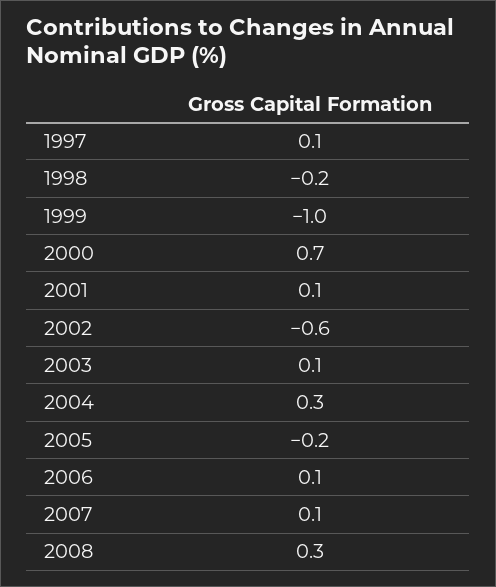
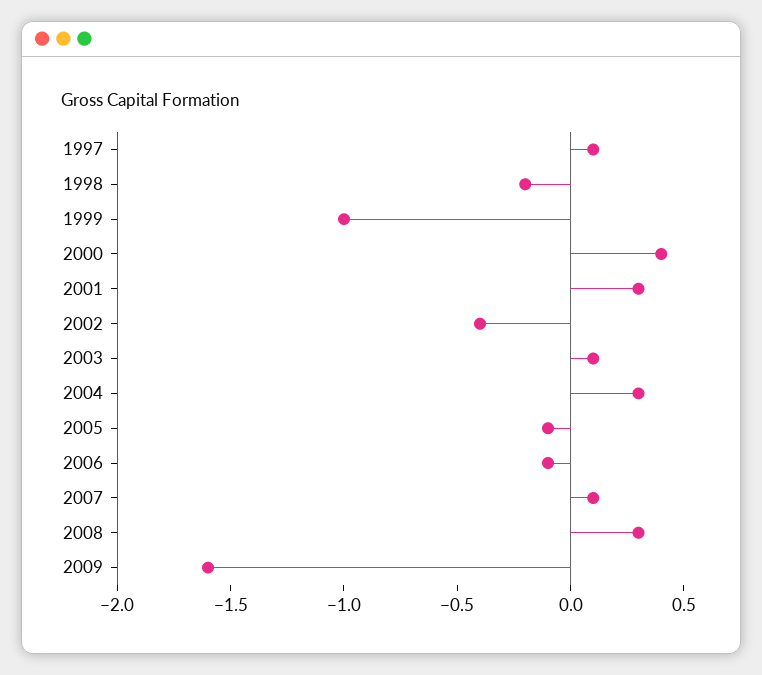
2000: 0.7 -> 0.4
2001: 0.1 -> 0.3
2002: -0.6 -> -0.4
2005: -0.2 -> -0.1
2006: 0.1 -> -0.1
2009: none -> -1.6

